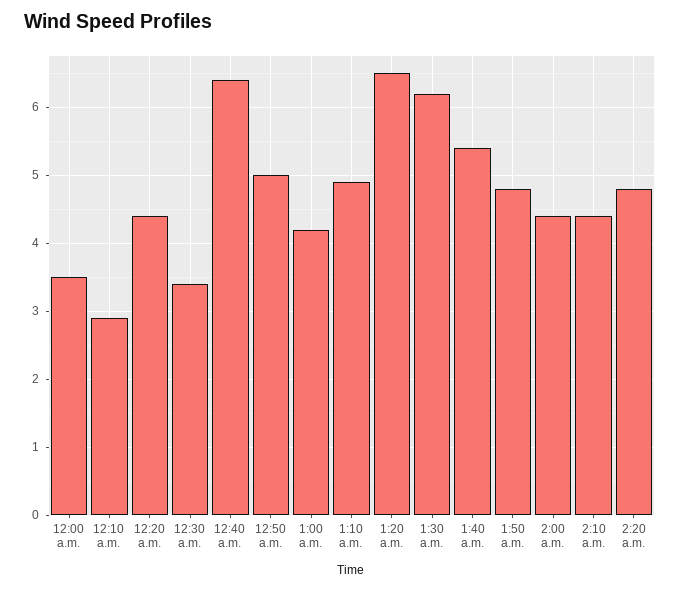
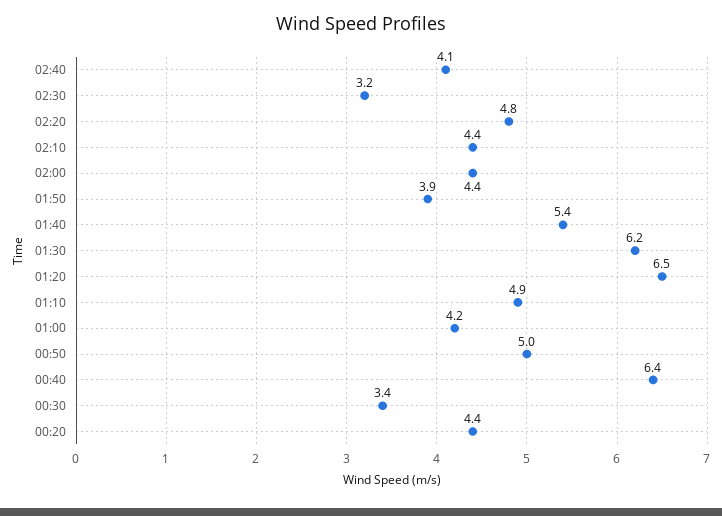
12:00 a.m.: 3.5 -> none
12:10 a.m.: 2.9 -> none
1:50 a.m.: 4.8 -> 3.9
02:40: none -> 4.1
02:30: none -> 3.2

